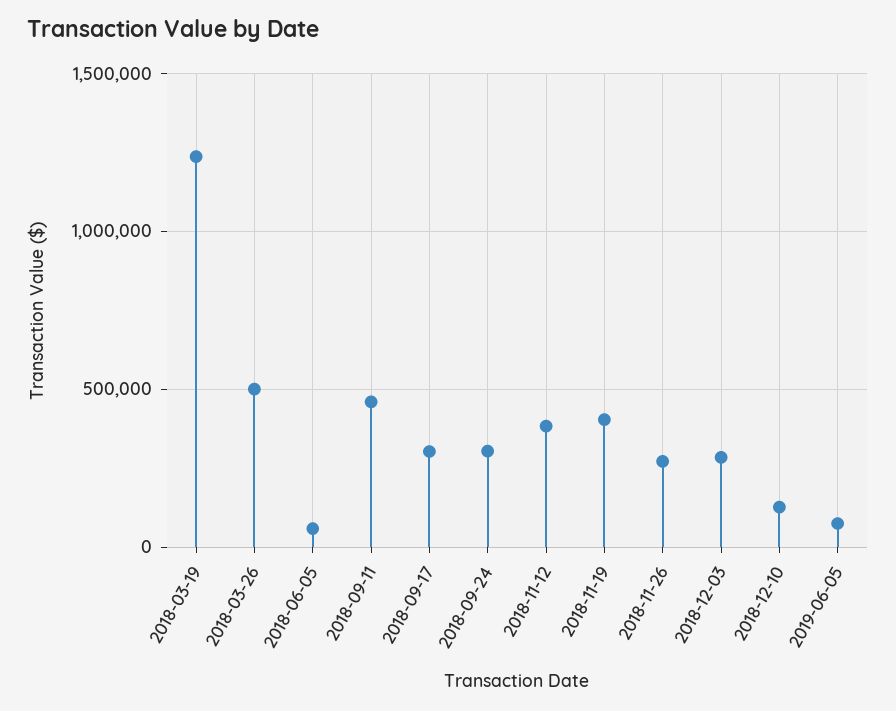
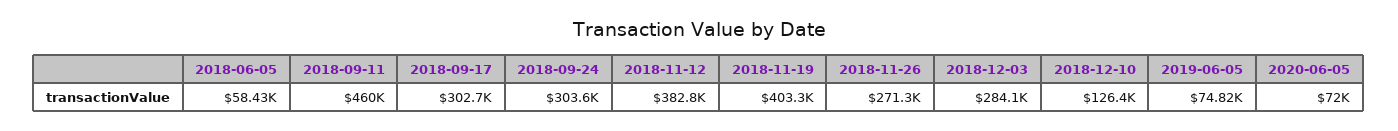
2018-03-19: 1250000 -> none
2018-03-26: 500000 -> none
2020-06-05: none -> 72000

